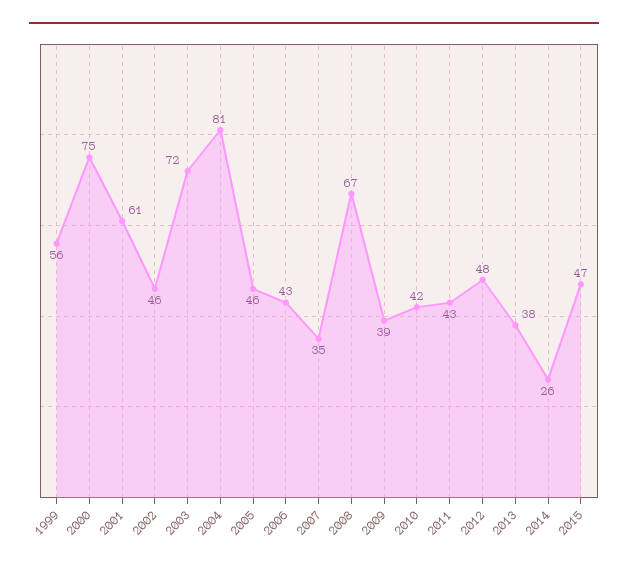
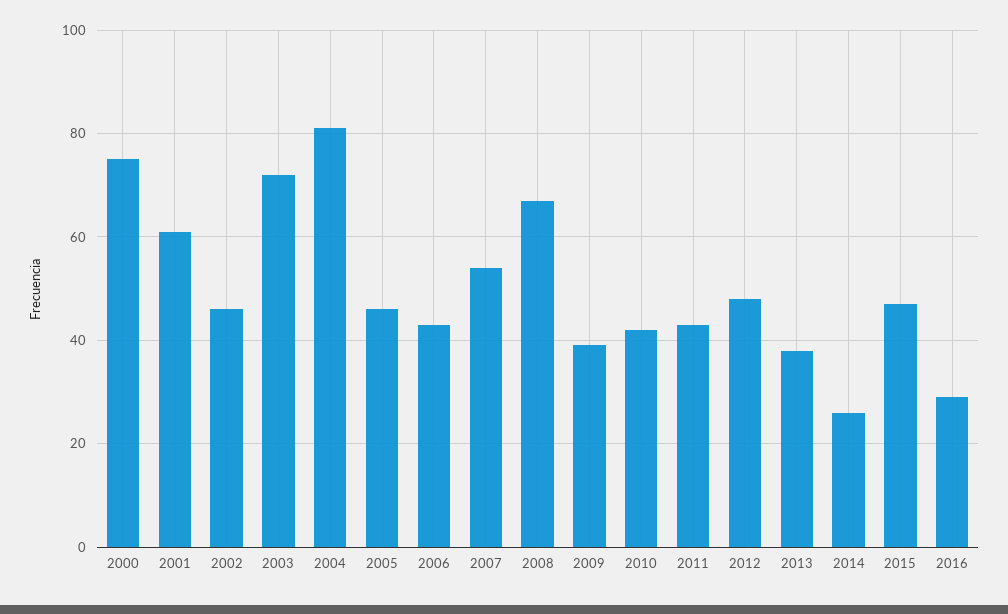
1999: 56 -> none
2007: 35 -> 55
2016: none -> 30

